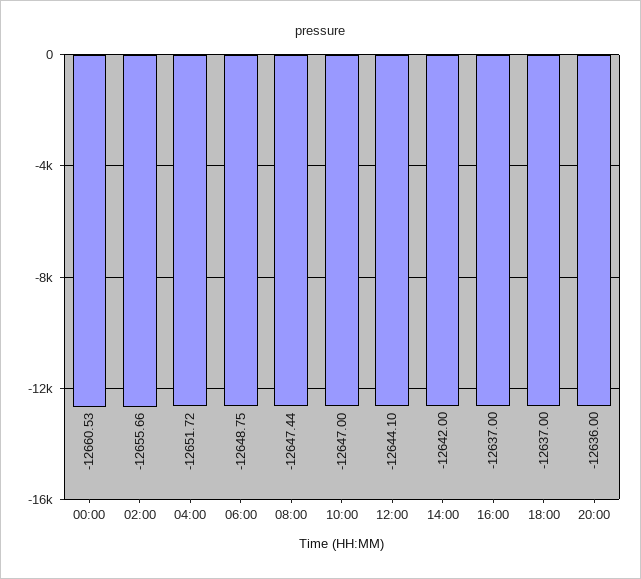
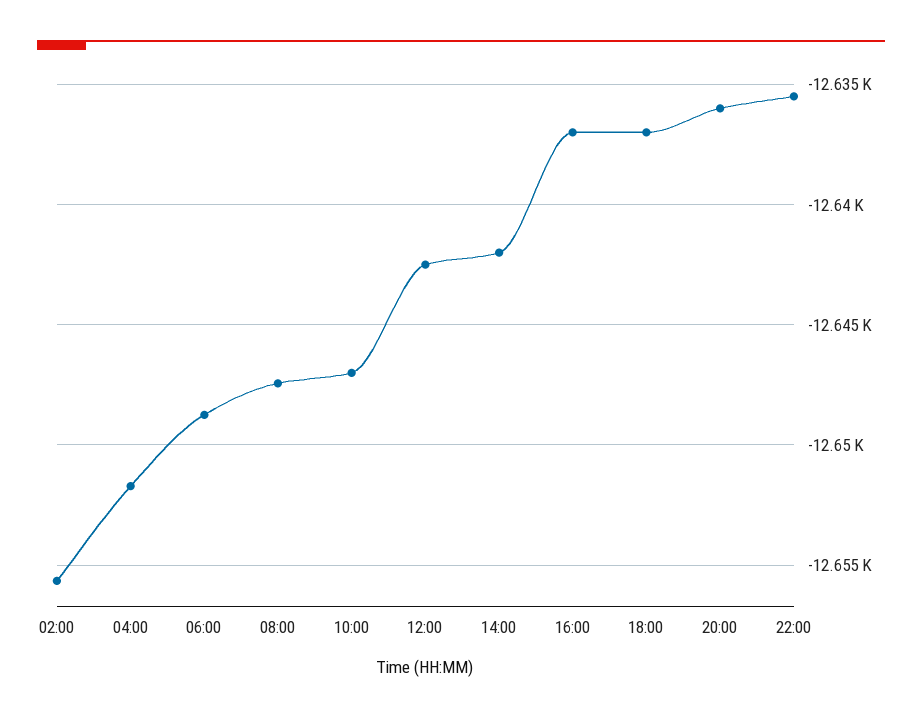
00:00: -12660.53 -> none
12:00: -12644.1 -> -12642.5
22:00: none -> -12635.5

